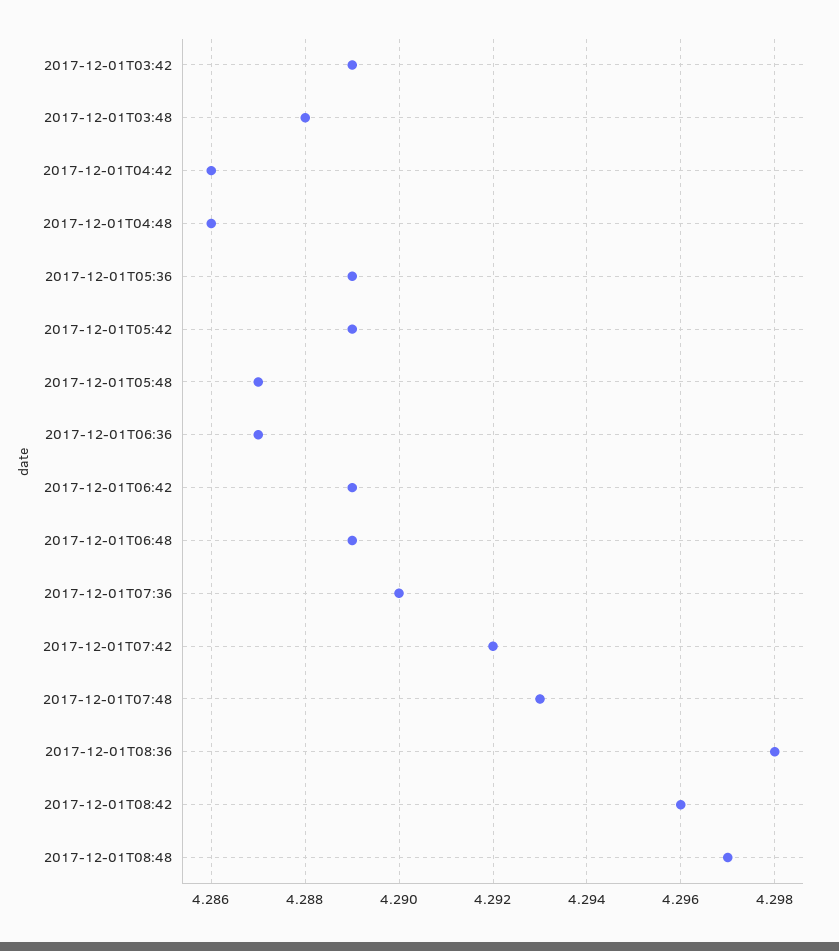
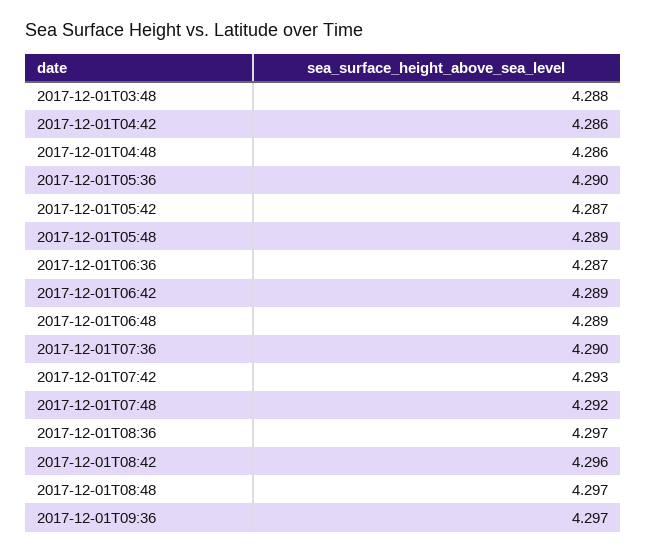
2017-12-01T03:42: 4.289 -> none
2017-12-01T05:36: 4.289 -> 4.29
2017-12-01T05:42: 4.289 -> 4.287
2017-12-01T05:48: 4.287 -> 4.289
2017-12-01T07:42: 4.292 -> 4.293
2017-12-01T07:48: 4.293 -> 4.292
2017-12-01T08:36: 4.298 -> 4.297
2017-12-01T09:36: none -> 4.297

